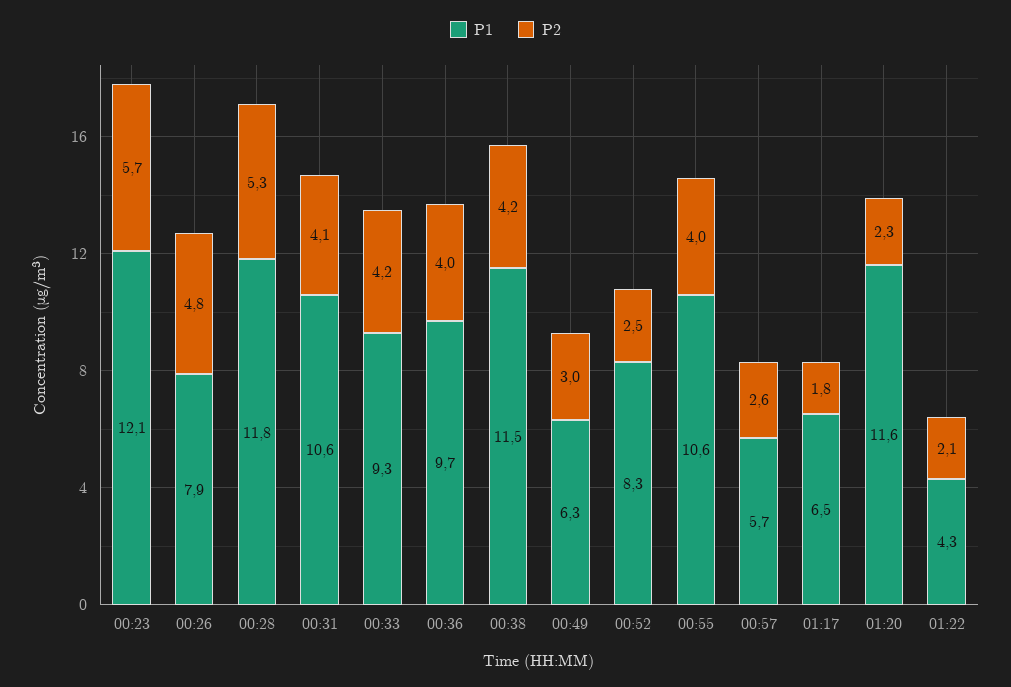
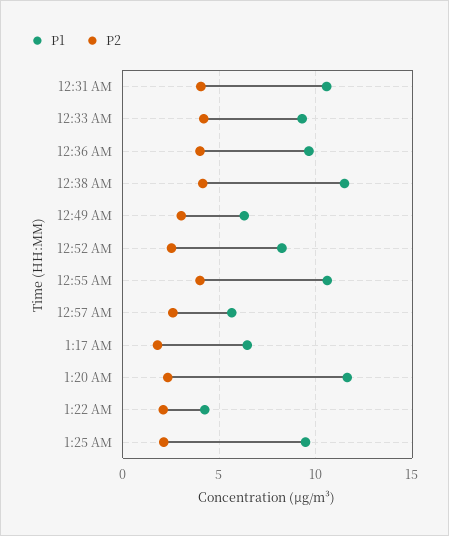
P1, 00:23: 12.1 -> none
P2, 00:23: 5.7 -> none
P1, 00:26: 7.9 -> none
P2, 00:26: 4.8 -> none
P1, 00:28: 11.8 -> none
P2, 00:28: 5.3 -> none
P1, 1:25 AM: none -> 9.5
P2, 1:25 AM: none -> 2

